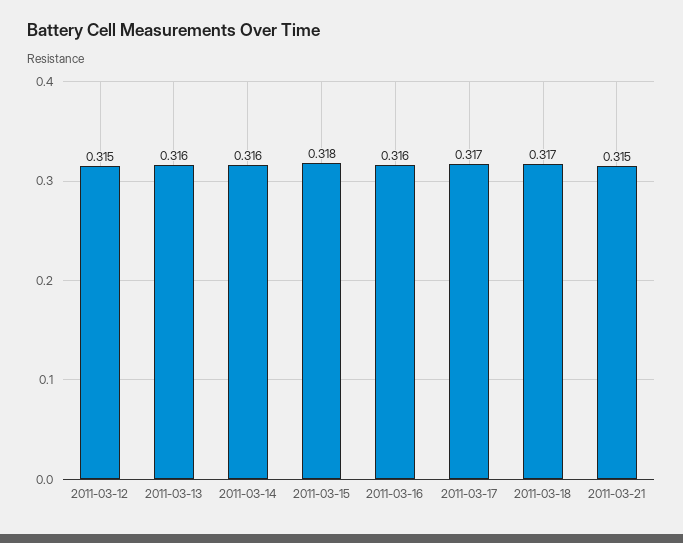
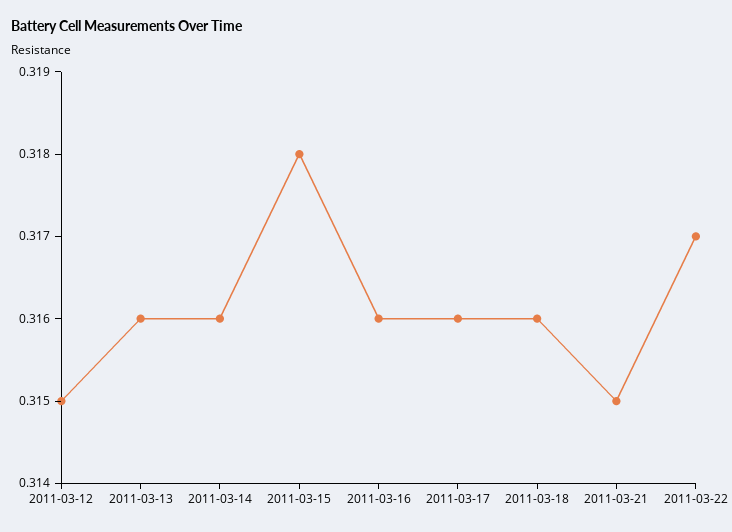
2011-03-17: 0.317 -> 0.316
2011-03-18: 0.317 -> 0.316
2011-03-22: none -> 0.317

